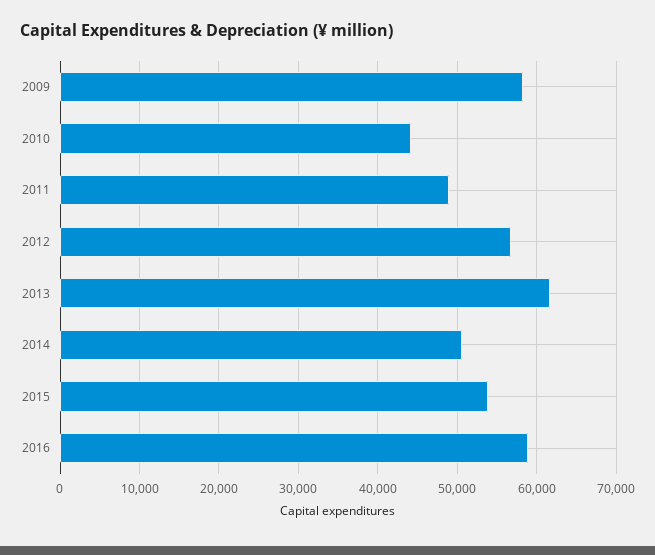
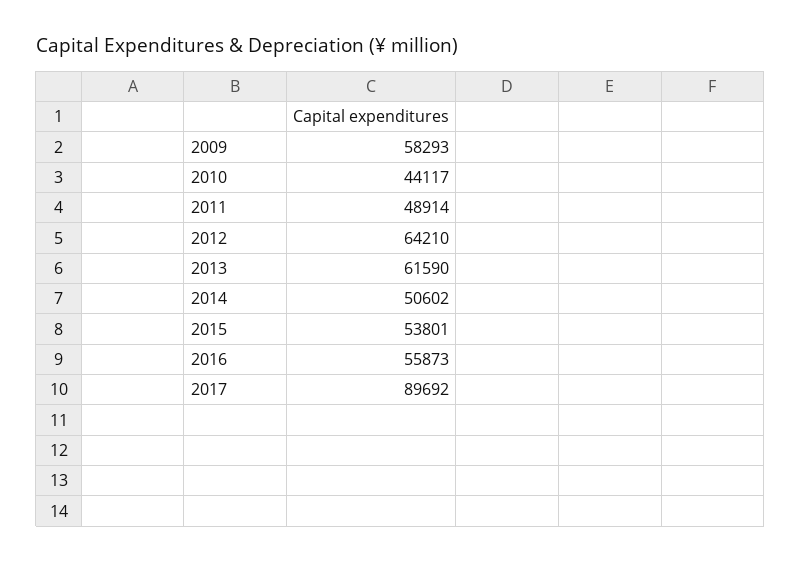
2012: 57000 -> 64210
2016: 59000 -> 55873
2017: none -> 89692

